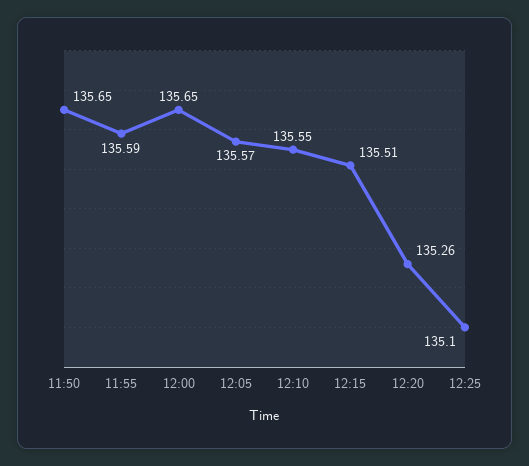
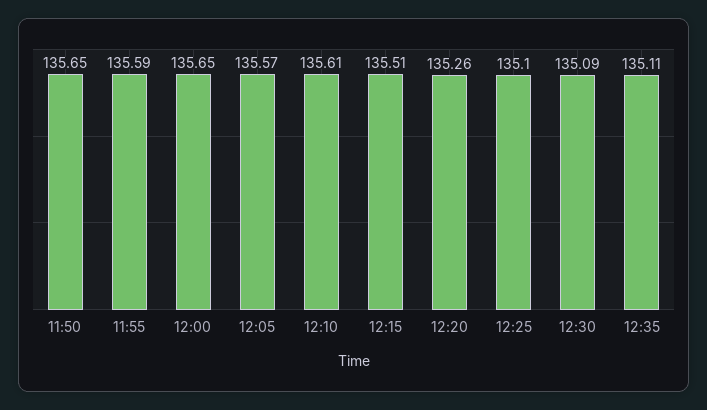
12:10: 135.55 -> 135.61
12:30: none -> 135.09
12:35: none -> 135.11

